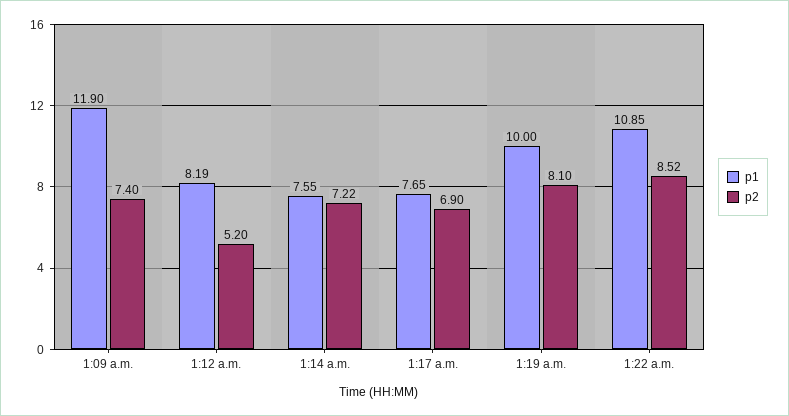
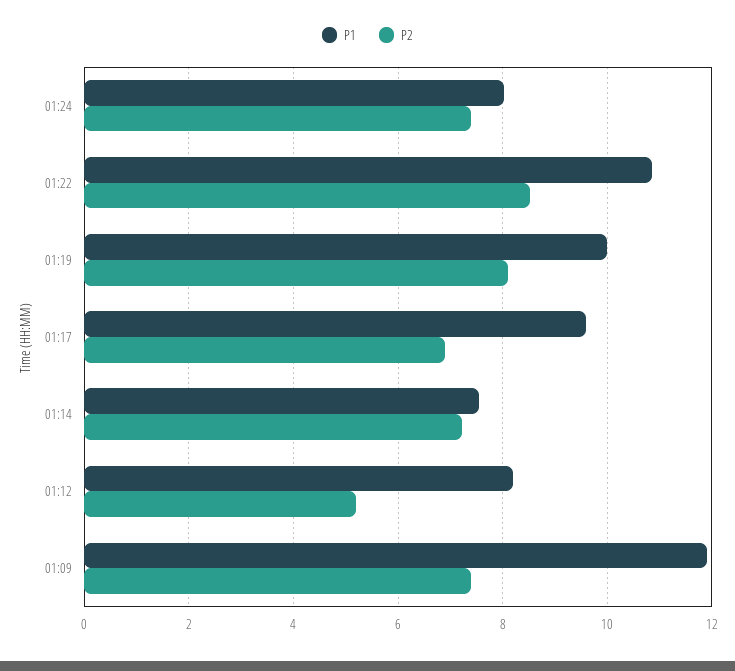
p1, 1:17 a.m.: 7.65 -> 9.6
p1, 01:24: none -> 8
p2, 01:24: none -> 7.4

